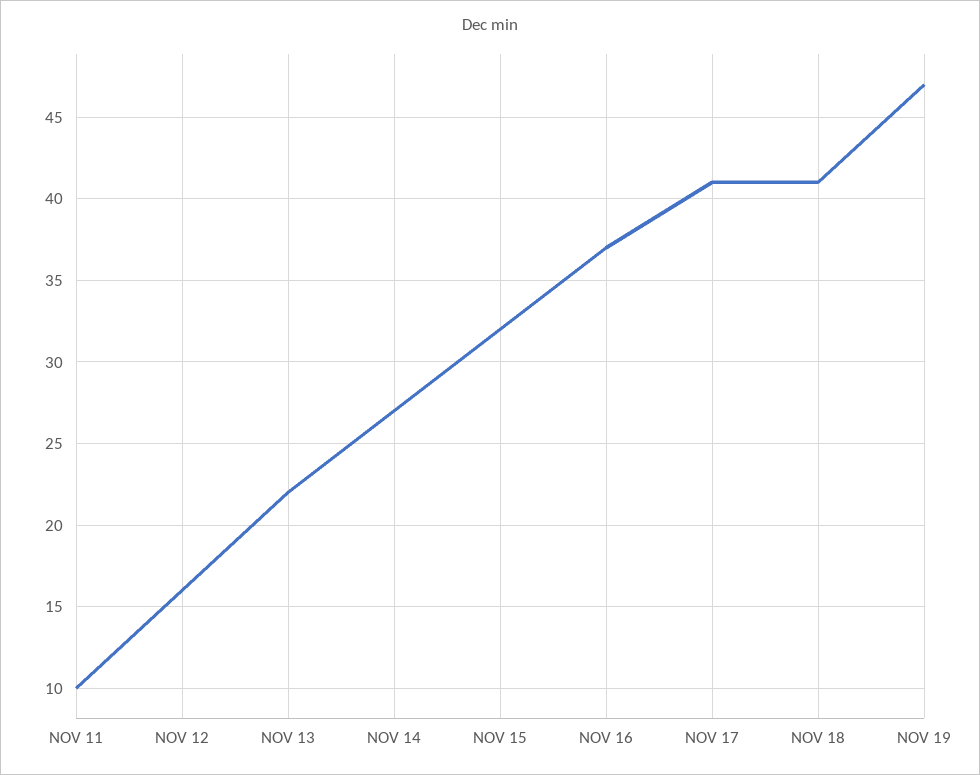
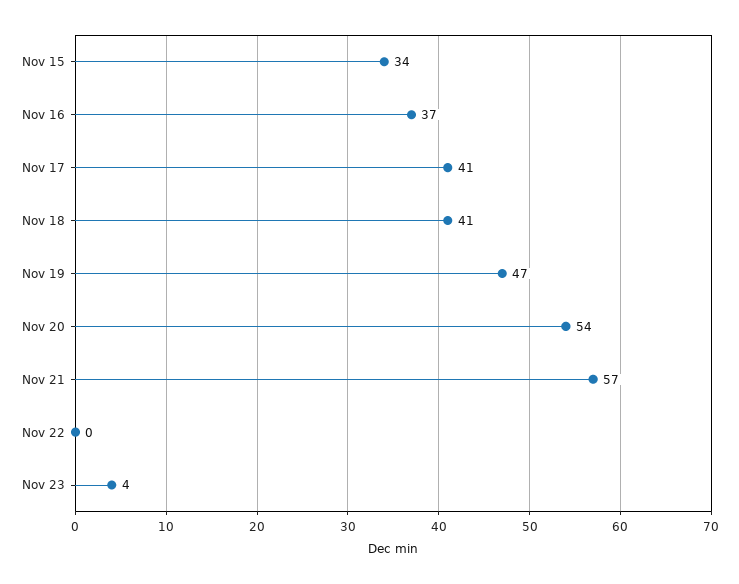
NOV 11: 10 -> none
NOV 12: 16 -> none
NOV 13: 22 -> none
NOV 14: 27 -> none
NOV 15: 32 -> 34
Nov 20: none -> 54
Nov 21: none -> 57
Nov 22: none -> 0
Nov 23: none -> 4

